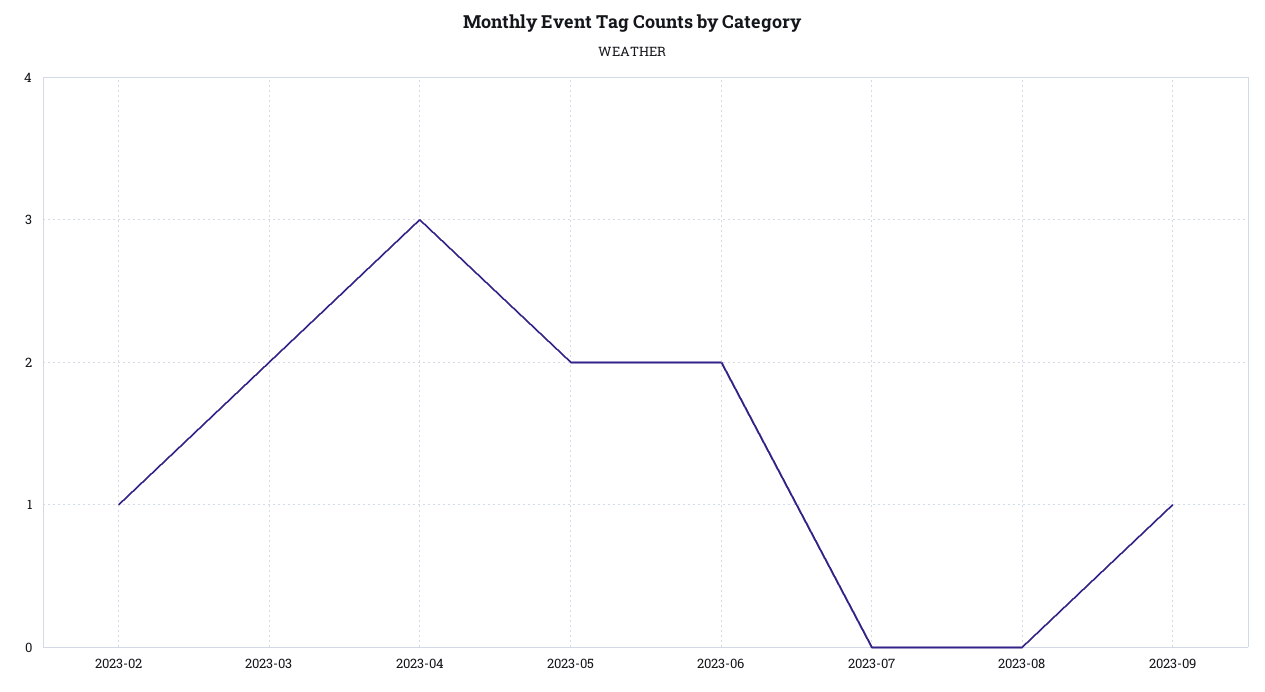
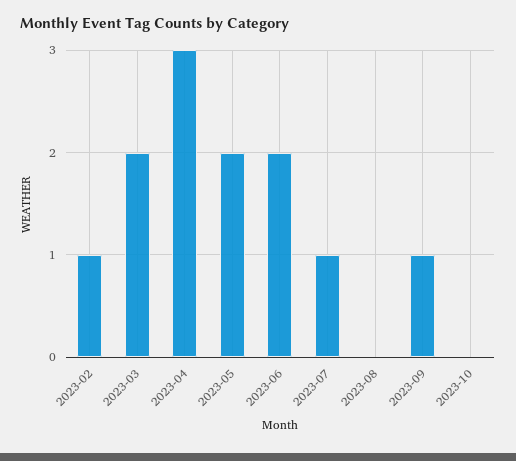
2023-07: 0 -> 1
2023-10: none -> 0

